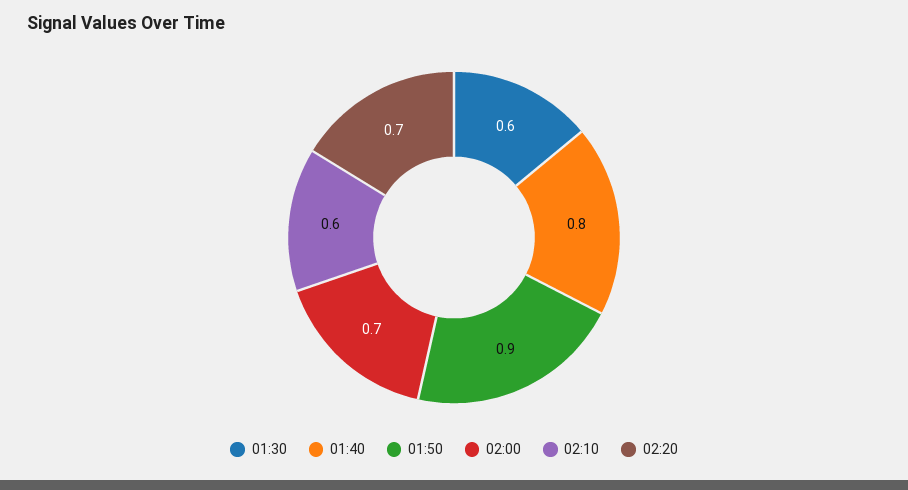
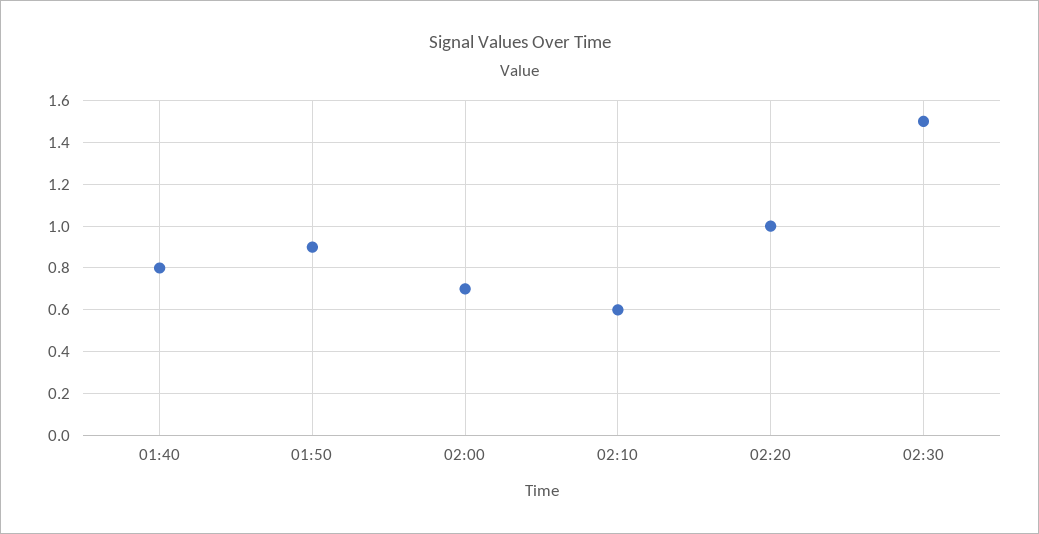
01:30: 0.6 -> none
02:20: 0.7 -> 1
02:30: none -> 1.5

